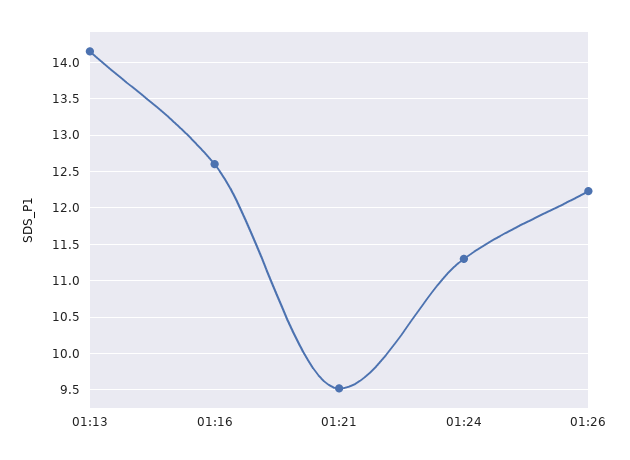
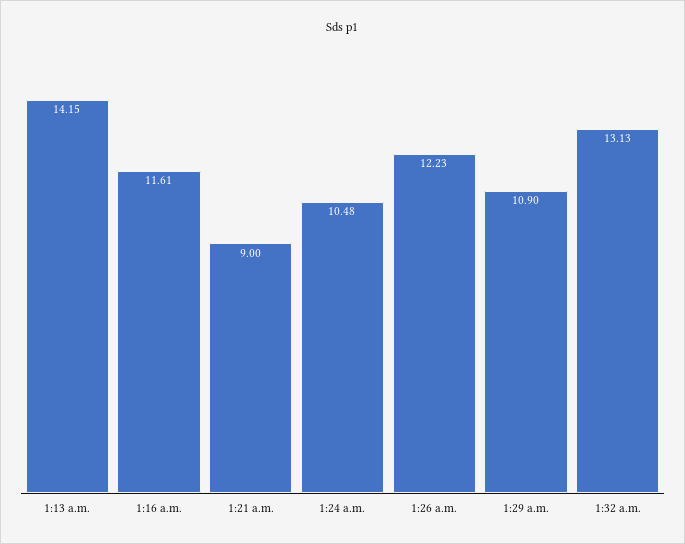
01:16: 12.6 -> 11.61
01:21: 9.5 -> 9
01:24: 11.3 -> 10.48
1:29 a.m.: none -> 10.9
1:32 a.m.: none -> 13.13

